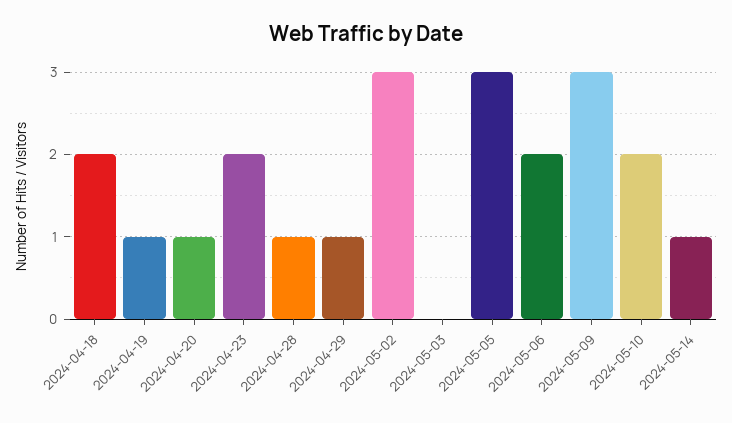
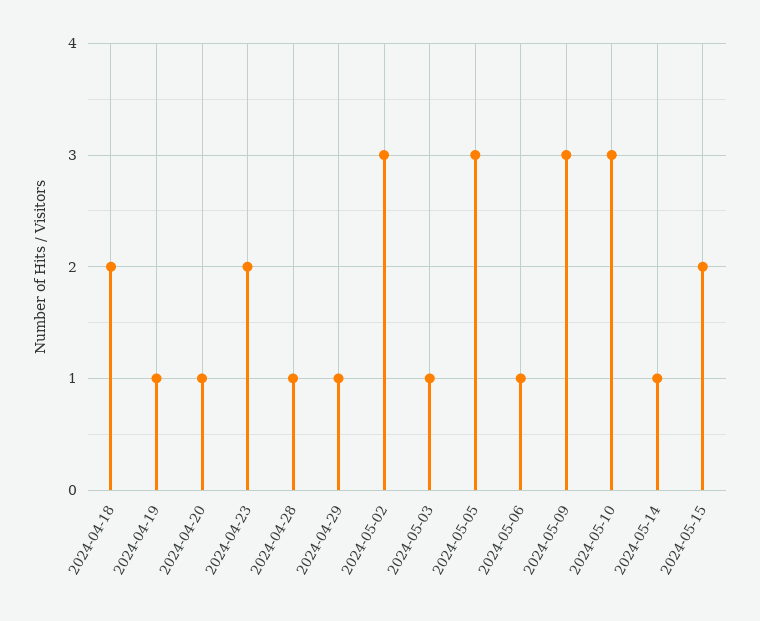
2024-05-03: 0 -> 1
2024-05-06: 2 -> 1
2024-05-10: 2 -> 3
2024-05-15: none -> 2

